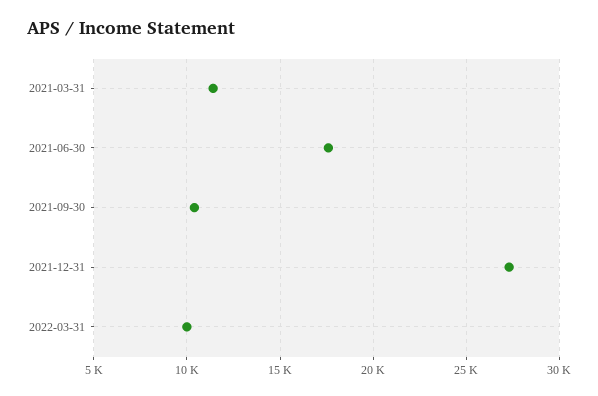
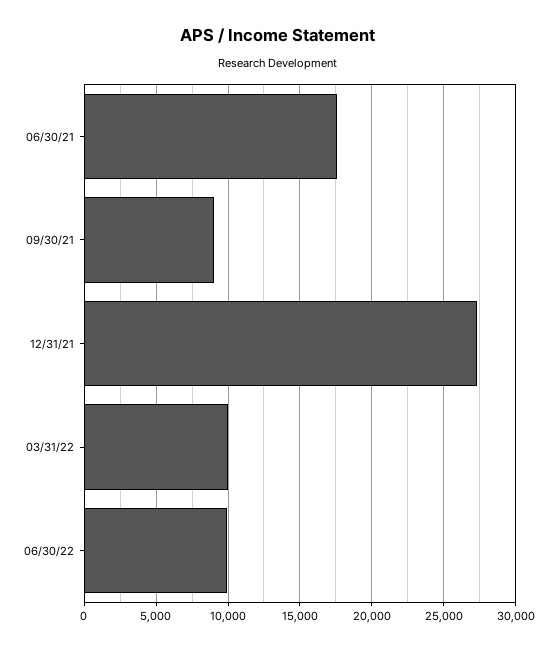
2021-03-31: 11500 -> none
2021-09-30: 10500 -> 9000
06/30/22: none -> 10000

